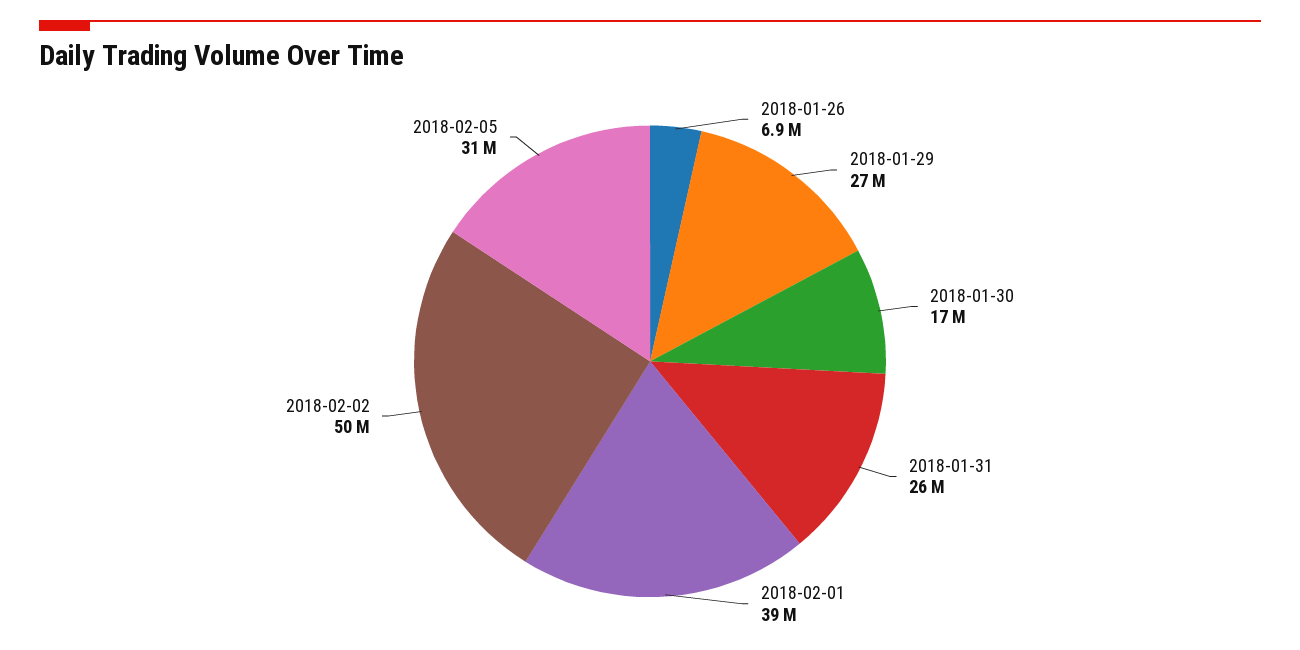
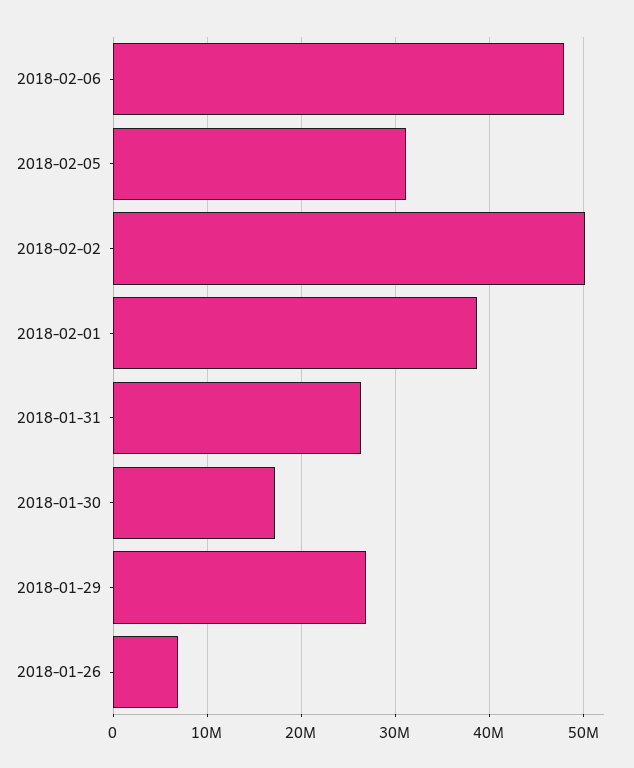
2018-02-06: none -> 48000000

